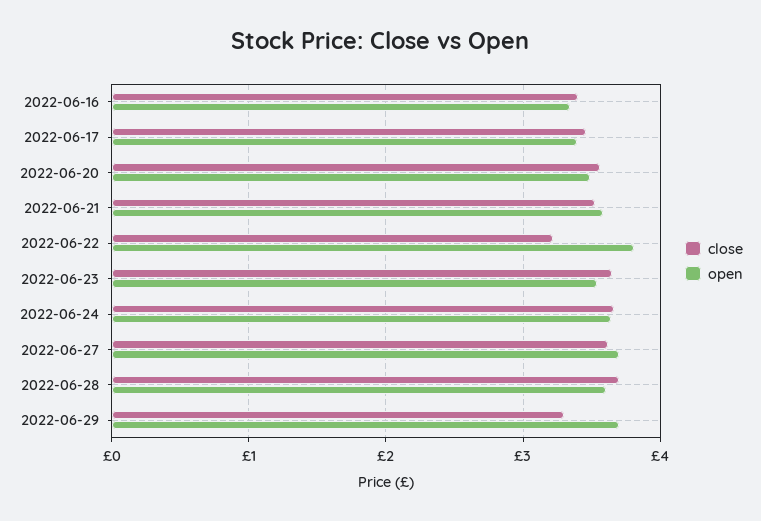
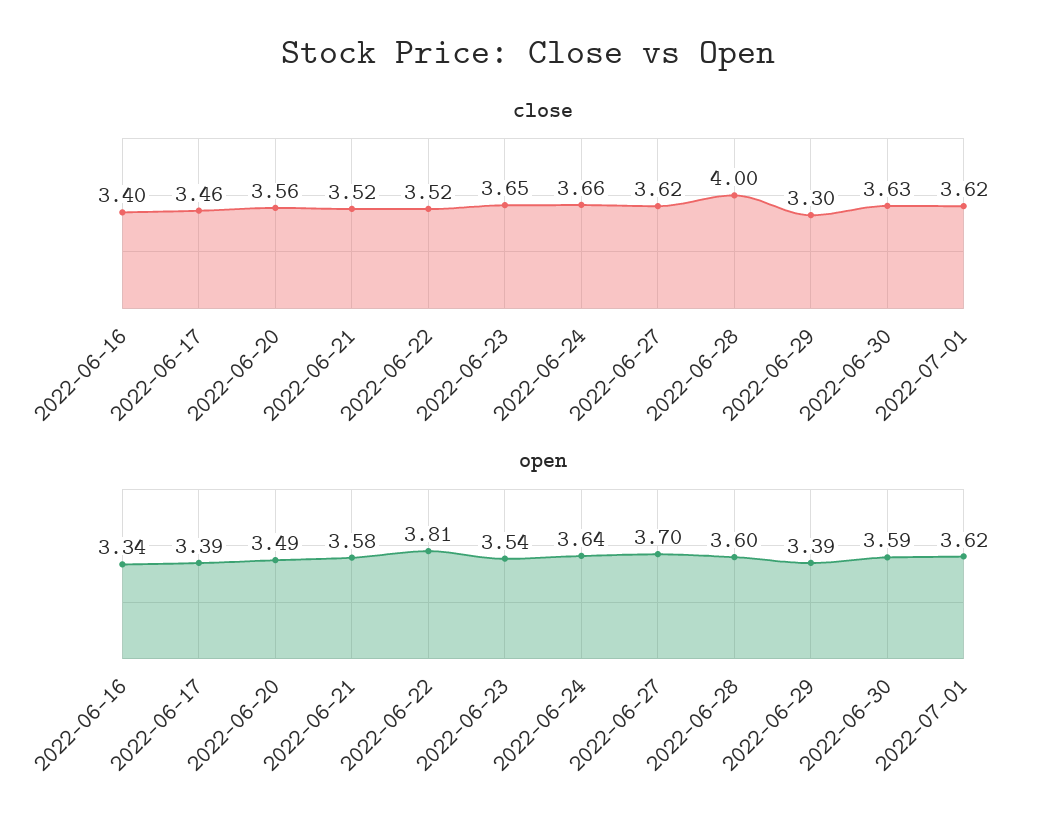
close, 2022-06-22: 3.2 -> 3.52
close, 2022-06-28: 3.7 -> 4
open, 2022-06-29: 3.7 -> 3.39
close, 2022-06-30: none -> 3.63
close, 2022-07-01: none -> 3.62
open, 2022-06-30: none -> 3.59
open, 2022-07-01: none -> 3.62

